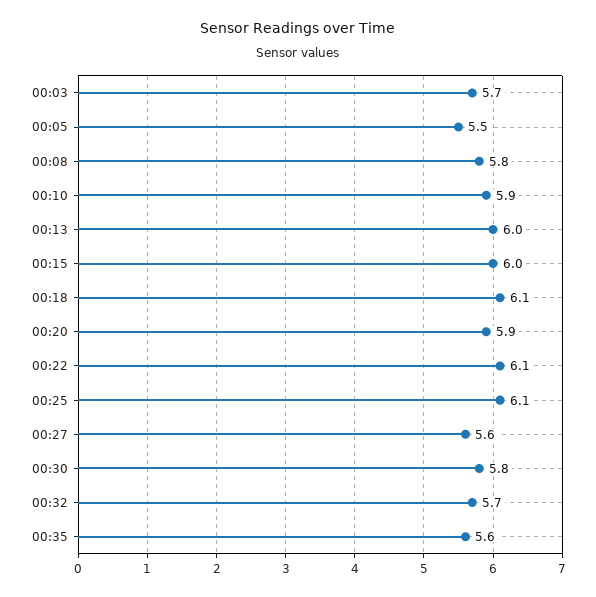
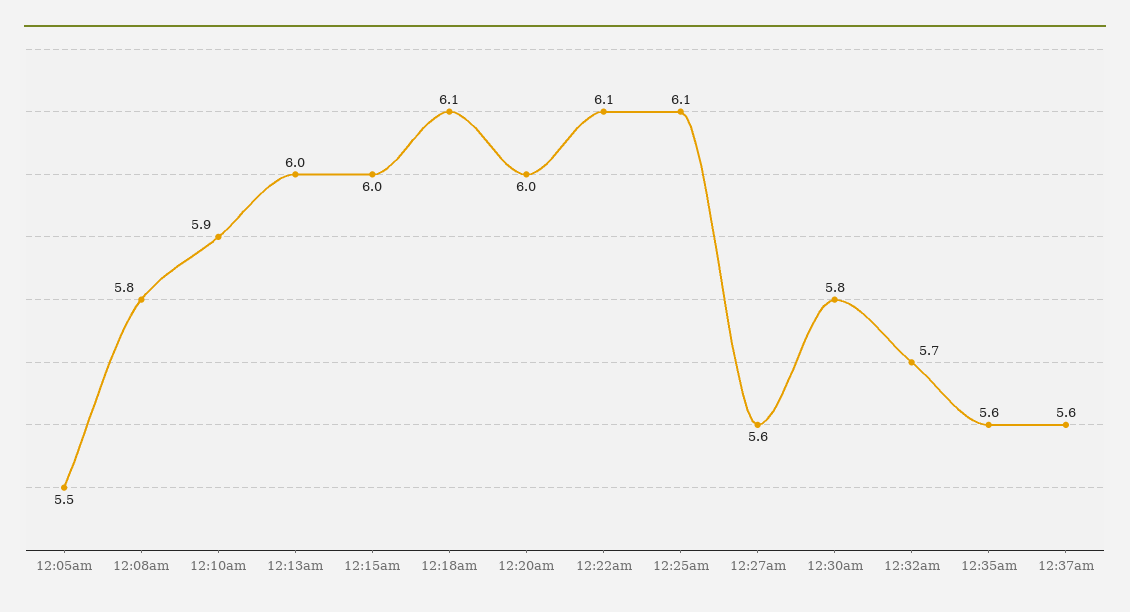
00:03: 5.7 -> none
00:20: 5.9 -> 6
12:37am: none -> 5.6

